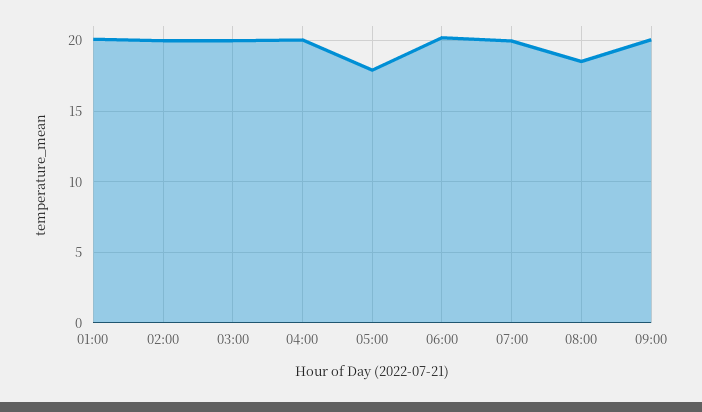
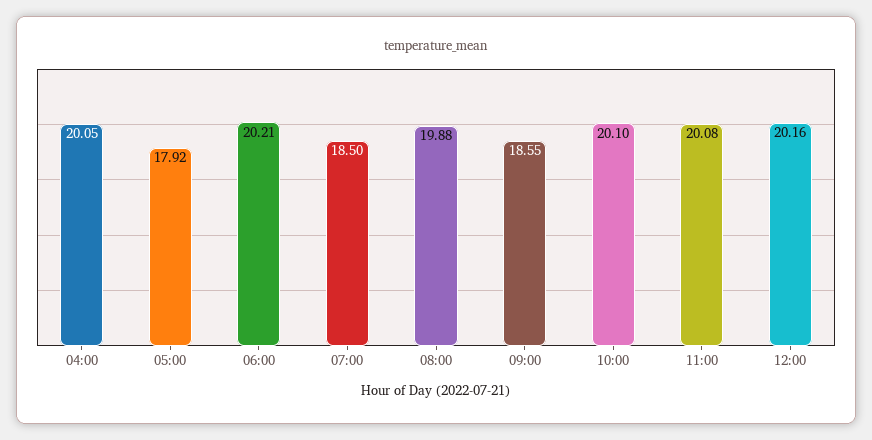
01:00: 20 -> none
02:00: 20 -> none
03:00: 20 -> none
07:00: 20 -> 18.5
08:00: 18.5 -> 19.88
09:00: 20 -> 18.55
10:00: none -> 20.1
11:00: none -> 20.08
12:00: none -> 20.16

